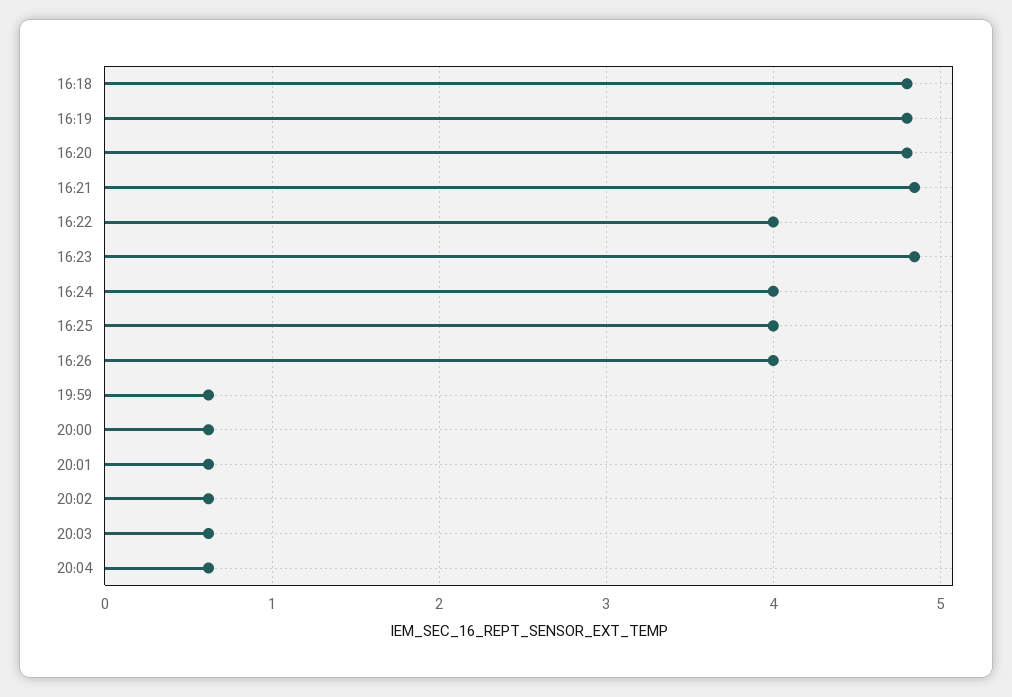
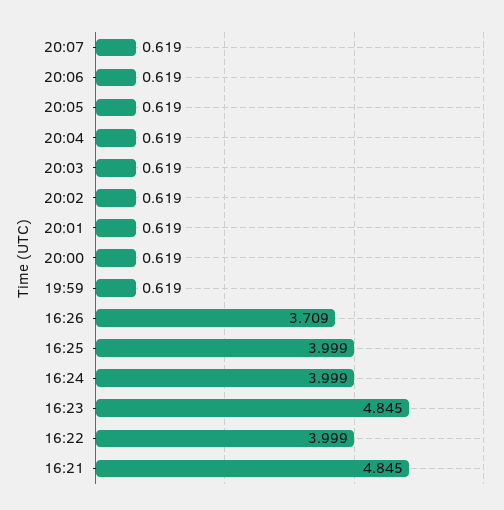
16:18: 4.8 -> none
16:19: 4.8 -> none
16:20: 4.8 -> none
16:26: 4 -> 3.709
20:07: none -> 0.619
20:06: none -> 0.619
20:05: none -> 0.619

